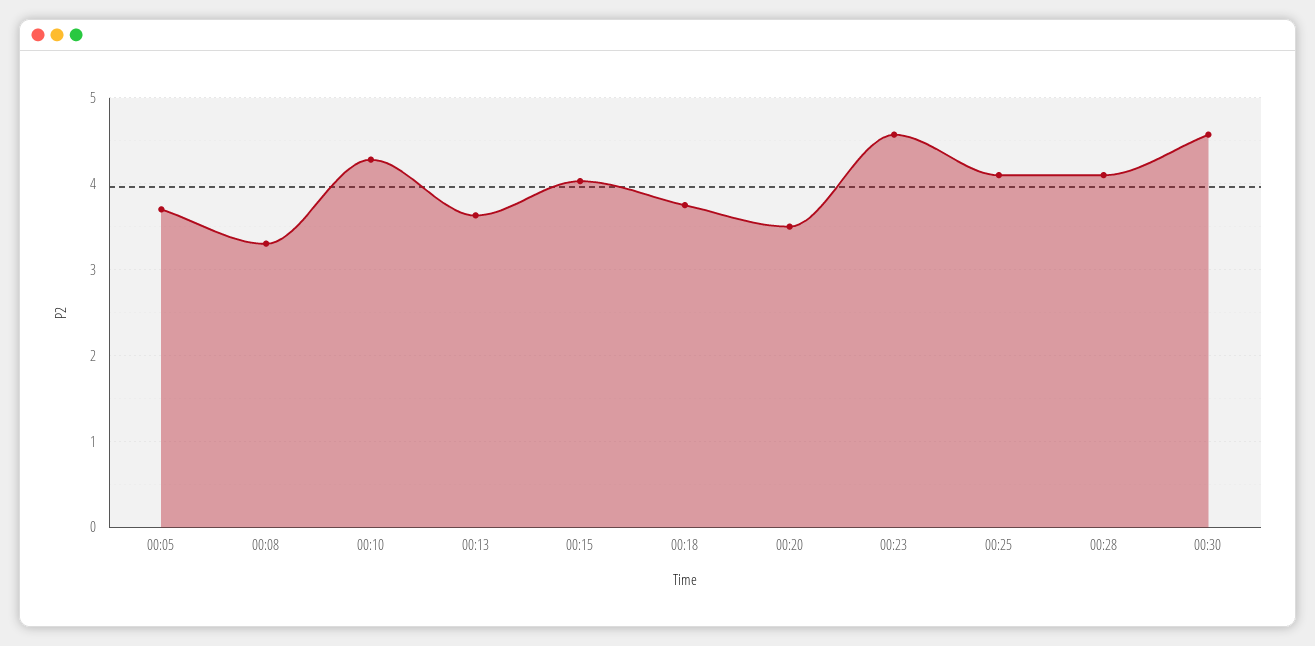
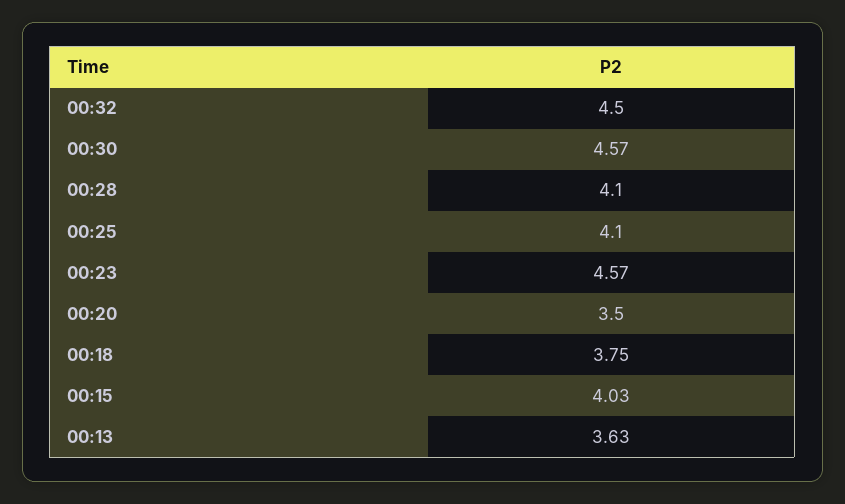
00:05: 3.7 -> none
00:08: 3.3 -> none
00:10: 4.3 -> none
00:32: none -> 4.5

